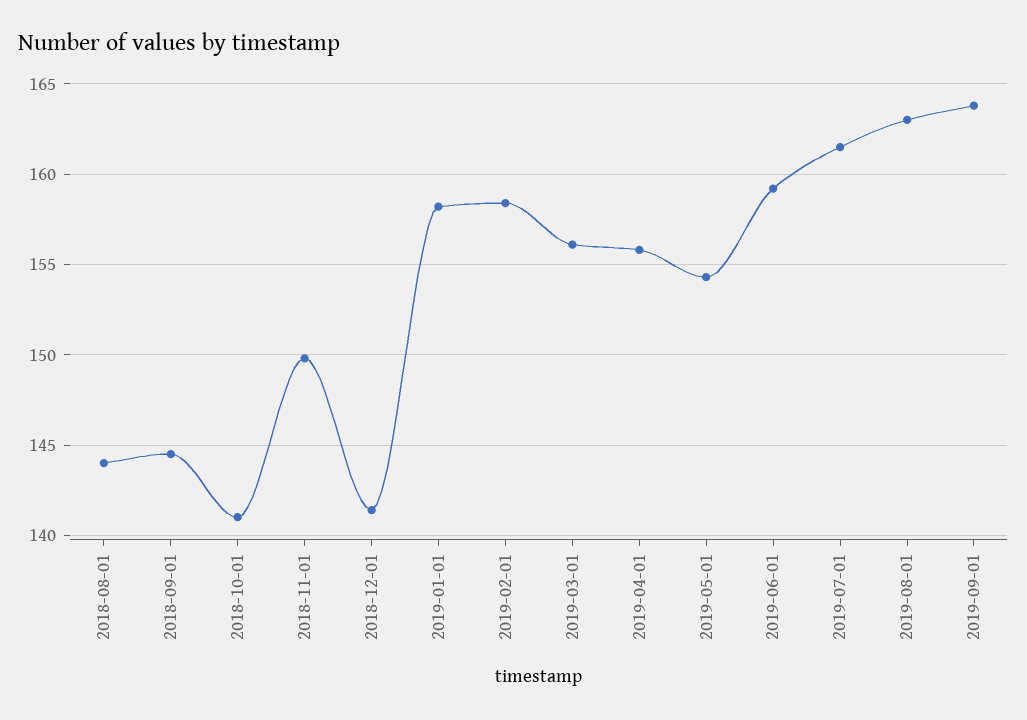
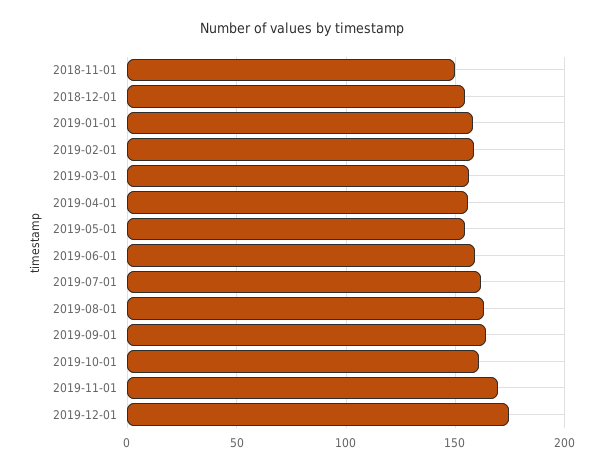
2018-08-01: 144 -> none
2018-09-01: 144.5 -> none
2018-10-01: 141 -> none
2018-12-01: 141.5 -> 155
2019-10-01: none -> 160
2019-11-01: none -> 170
2019-12-01: none -> 175

